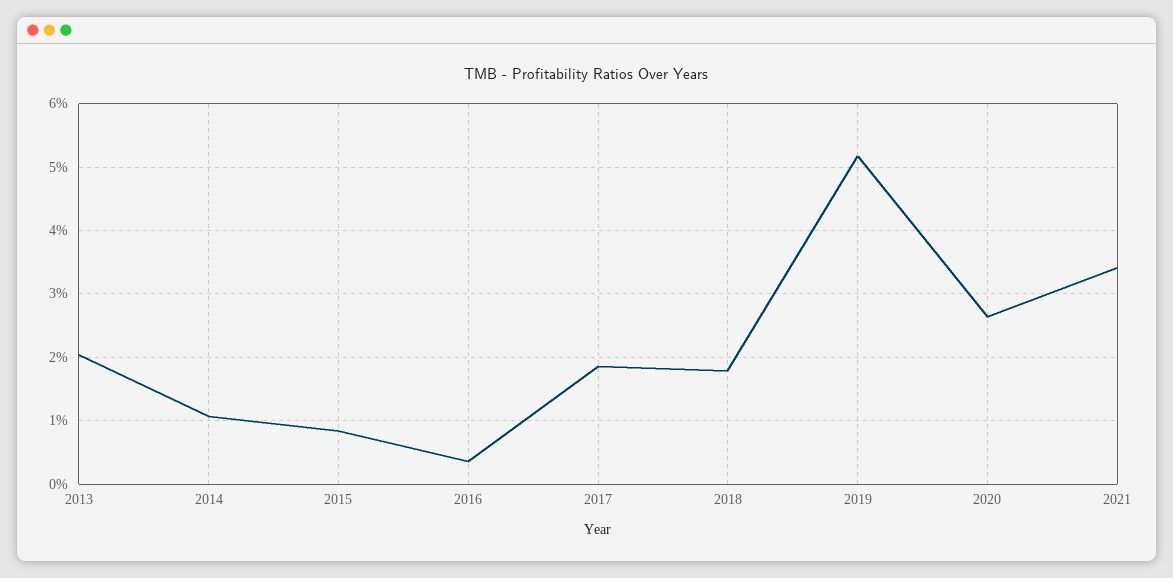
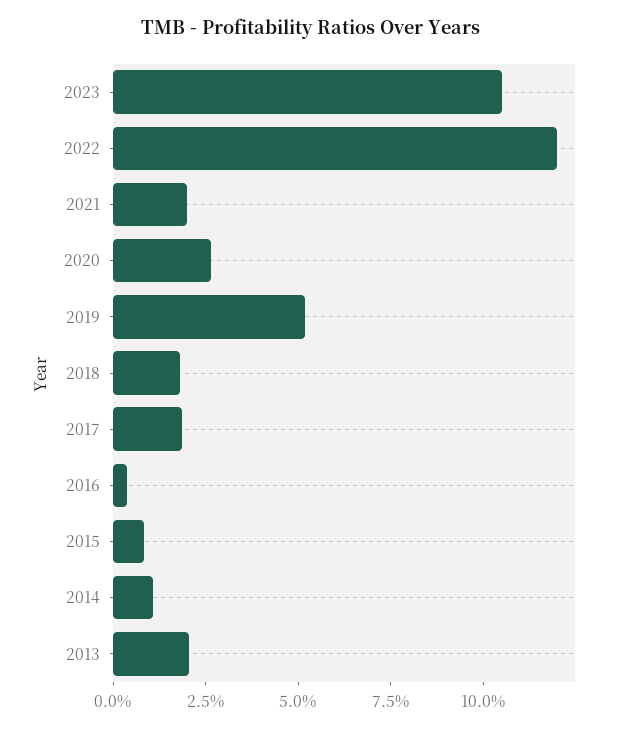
2021: 3.4 -> 2
2023: none -> 10.5
2022: none -> 12

